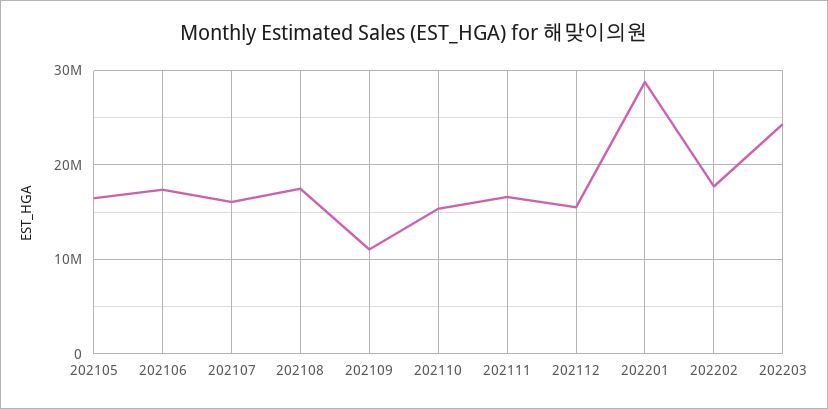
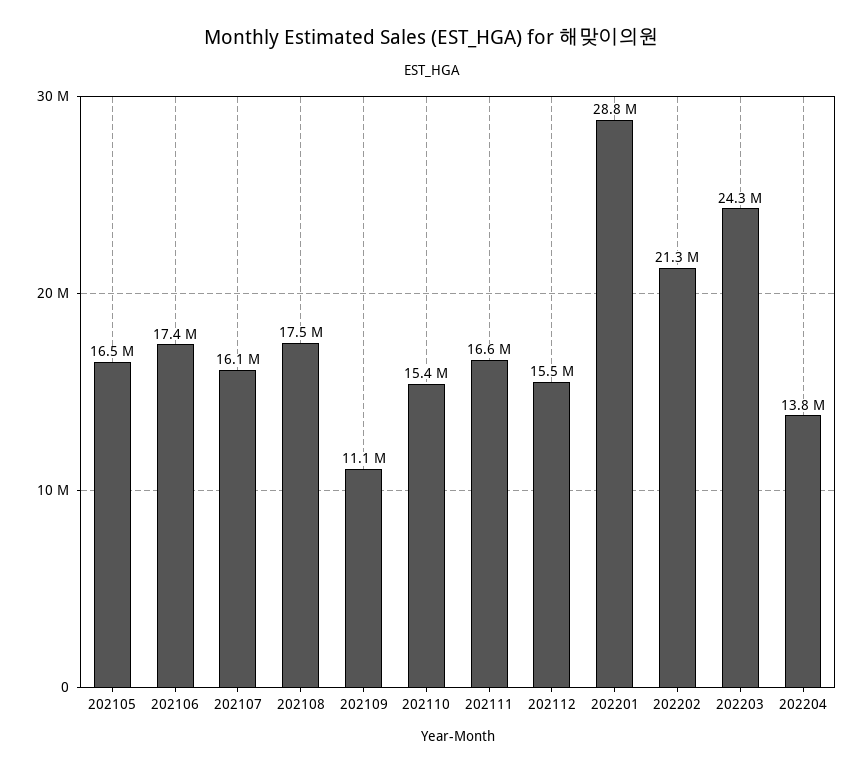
202202: 18000000 -> 21300000
202204: none -> 13800000

